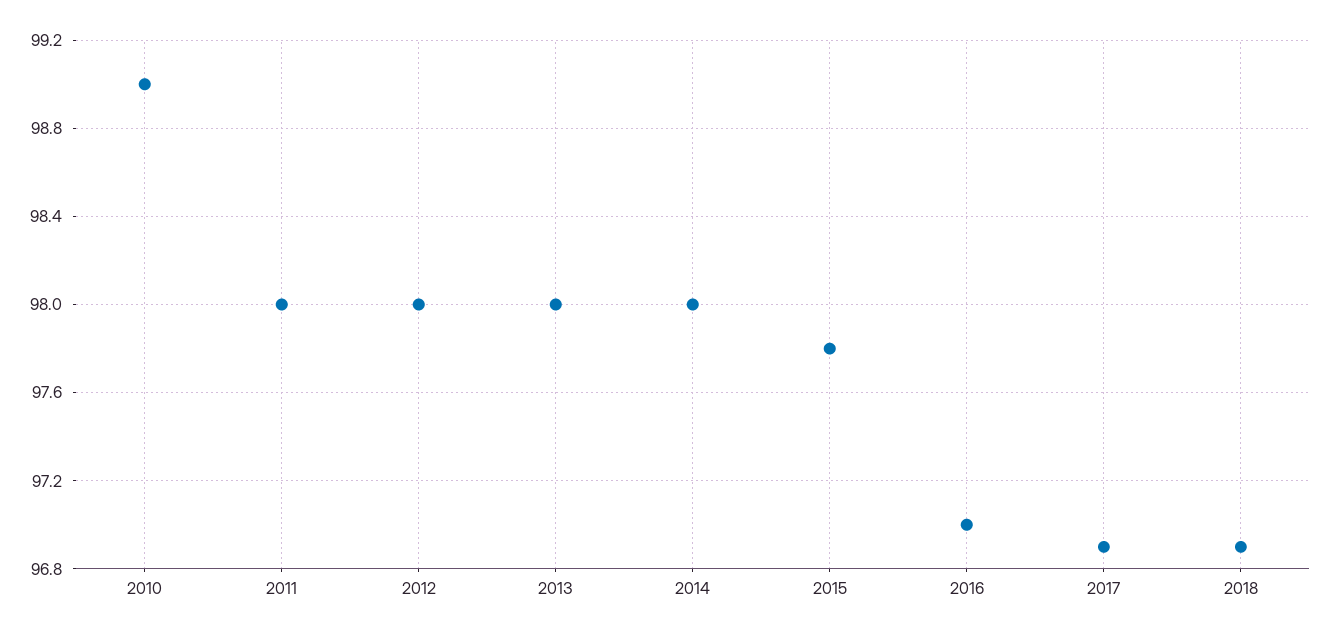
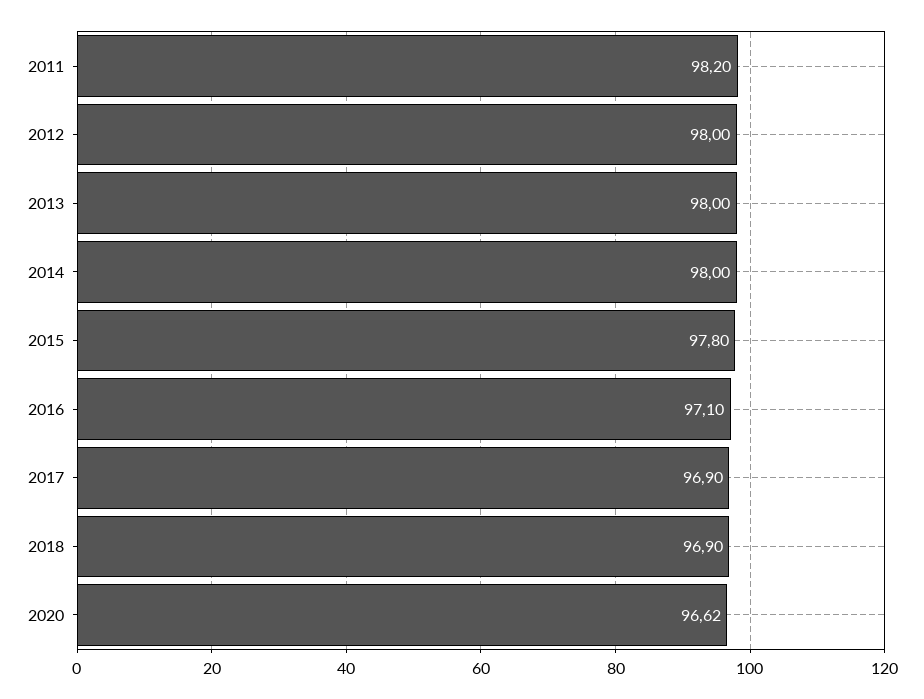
2010: 99 -> none
2011: 98 -> 98.2
2016: 97 -> 97.1
2020: none -> 96.62

